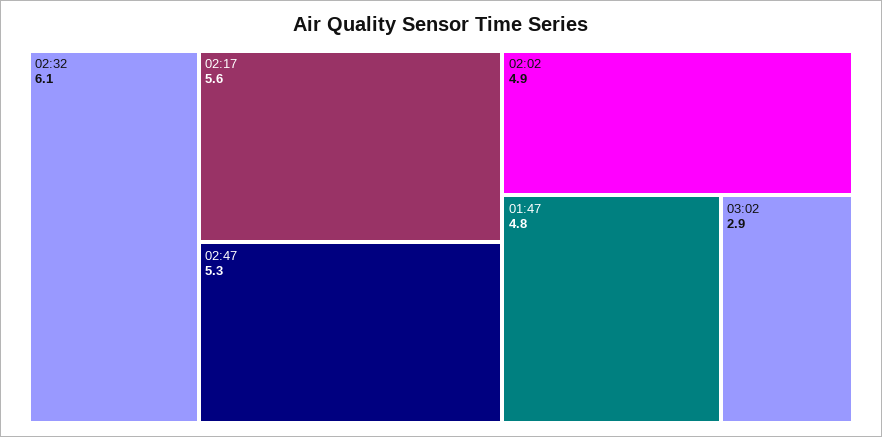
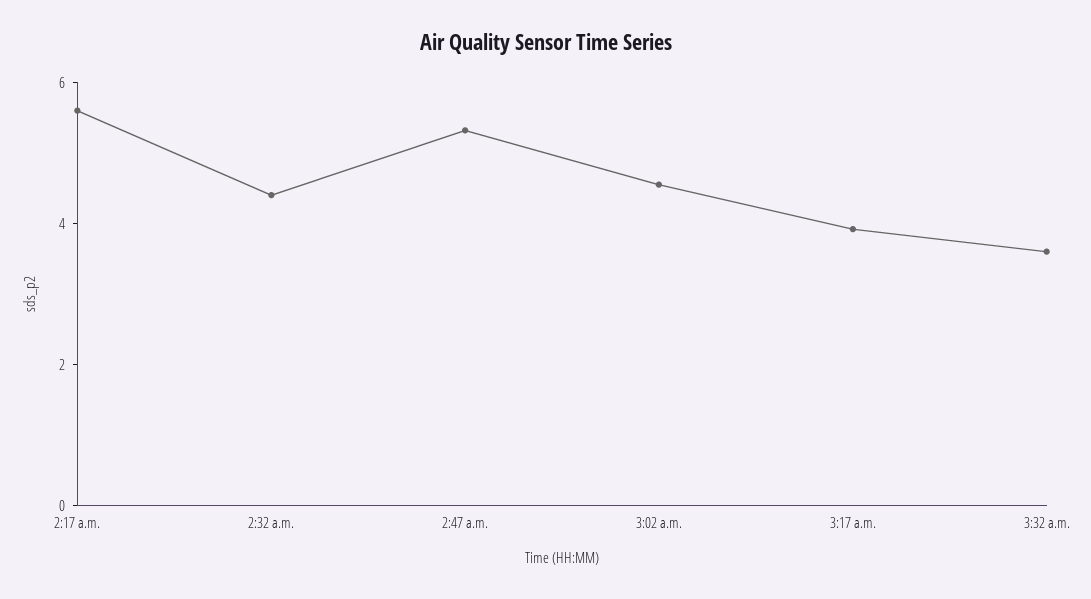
02:32: 6.1 -> 4.5
02:02: 4.9 -> none
01:47: 4.8 -> none
03:02: 2.9 -> 4.5
3:17 a.m.: none -> 4
3:32 a.m.: none -> 3.5

